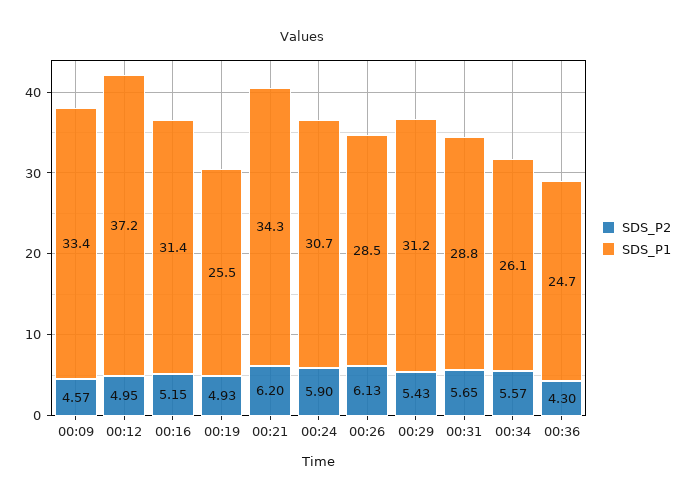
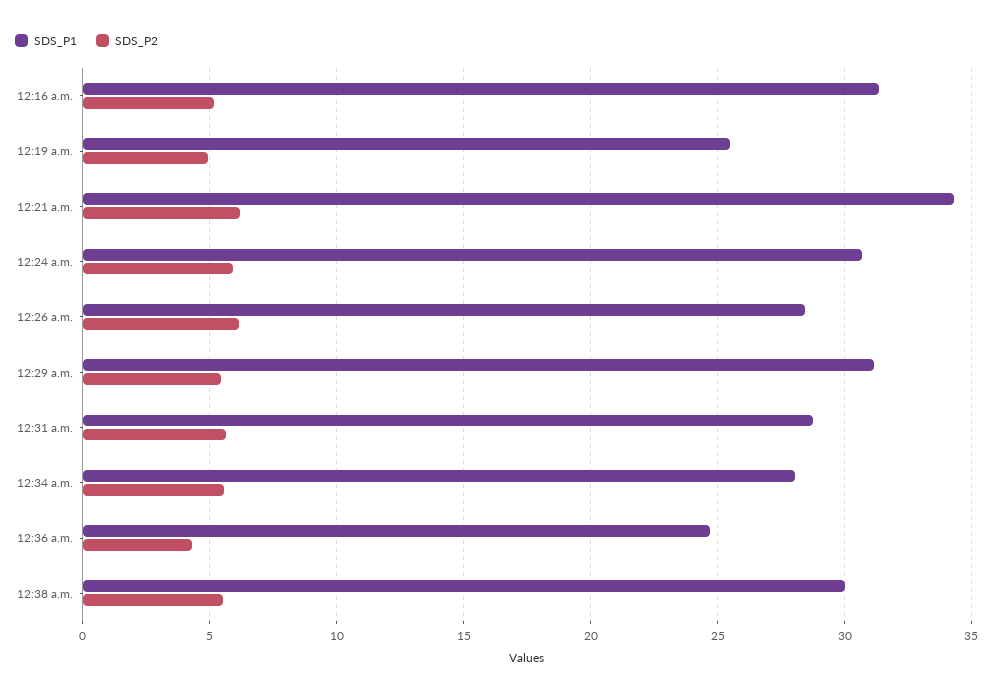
SDS_P2, 00:09: 4.57 -> none
SDS_P1, 00:09: 33.4 -> none
SDS_P2, 00:12: 4.95 -> none
SDS_P1, 00:12: 37.2 -> none
SDS_P1, 00:34: 26.1 -> 28
SDS_P1, 12:38 a.m.: none -> 30
SDS_P2, 12:38 a.m.: none -> 5.5

